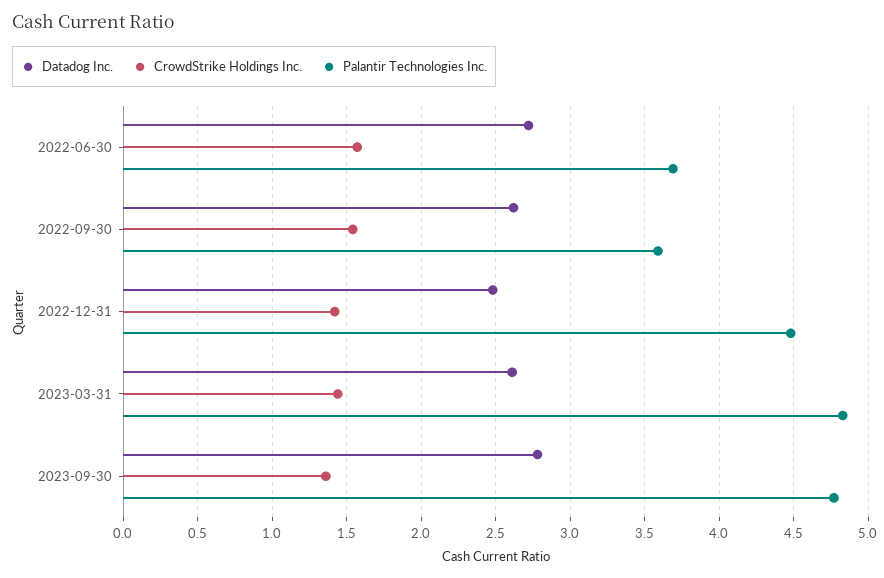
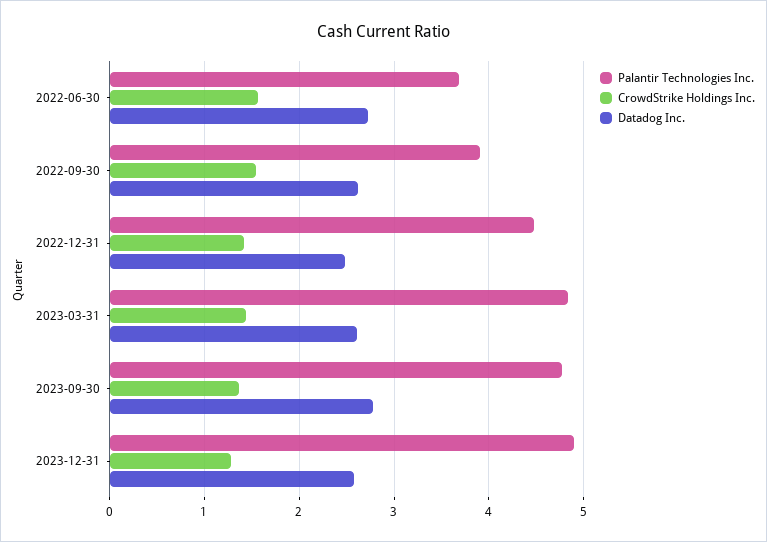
Palantir Technologies Inc., 2022-09-30: 3.6 -> 3.9
Palantir Technologies Inc., 2023-12-31: none -> 4.9
CrowdStrike Holdings Inc., 2023-12-31: none -> 1.3
Datadog Inc., 2023-12-31: none -> 2.6

